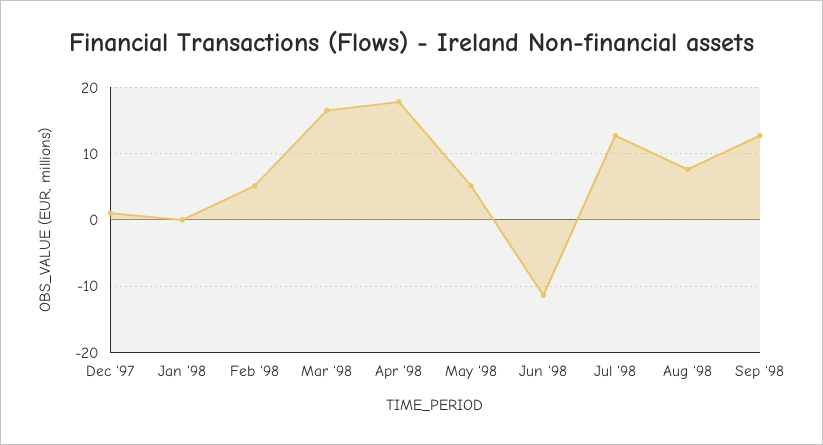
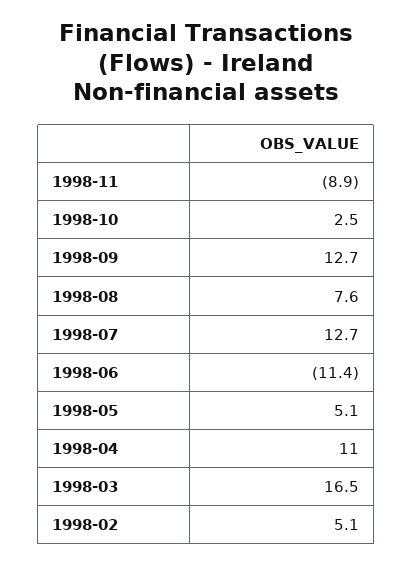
Dec '97: 1 -> none
Jan '98: 0 -> none
Apr '98: 18 -> 11
1998-11: none -> -8.9
1998-10: none -> 2.5

